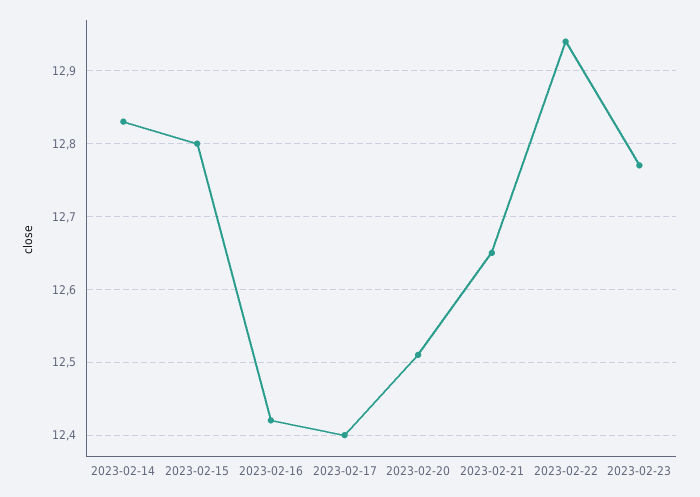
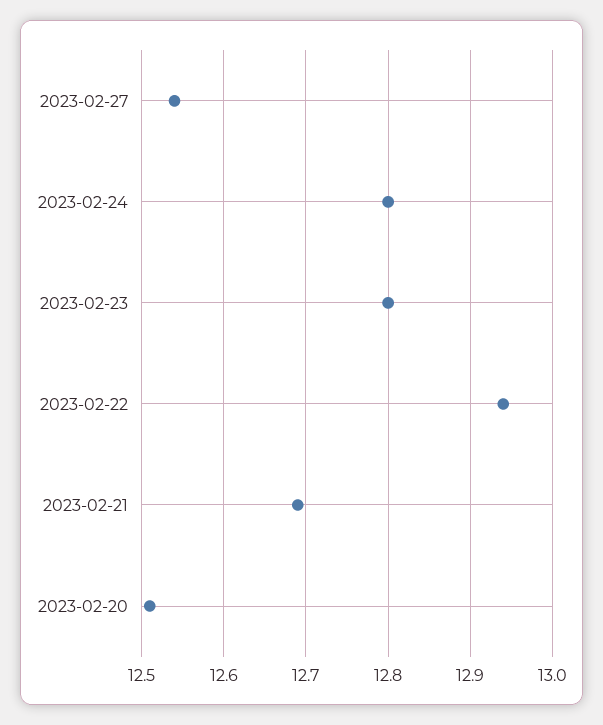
2023-02-14: 12.83 -> none
2023-02-15: 12.8 -> none
2023-02-16: 12.42 -> none
2023-02-17: 12.4 -> none
2023-02-21: 12.65 -> 12.69
2023-02-23: 12.77 -> 12.8
2023-02-27: none -> 12.54
2023-02-24: none -> 12.8

